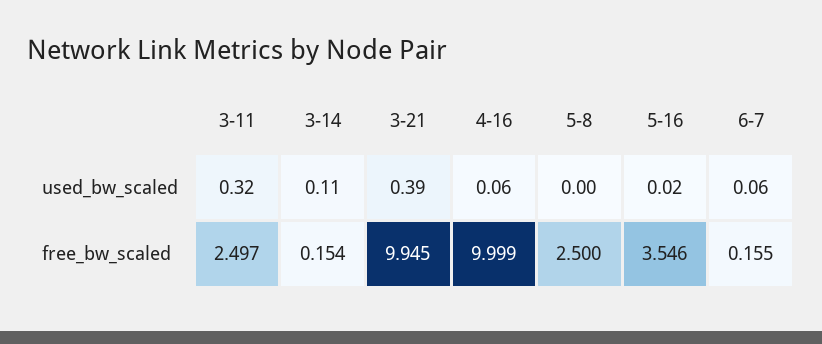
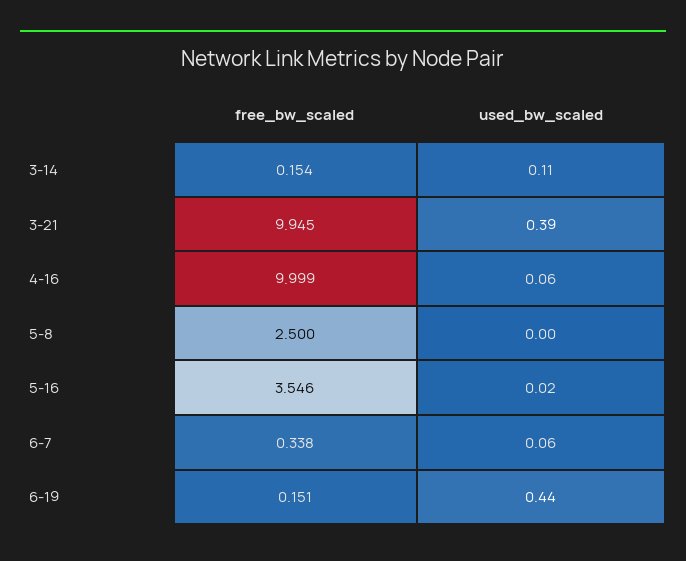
3-11, used_bw_scaled: 0.32 -> none
3-11, free_bw_scaled: 2.497 -> none
6-7, free_bw_scaled: 0.155 -> 0.338
6-19, free_bw_scaled: none -> 0.151
6-19, used_bw_scaled: none -> 0.44

